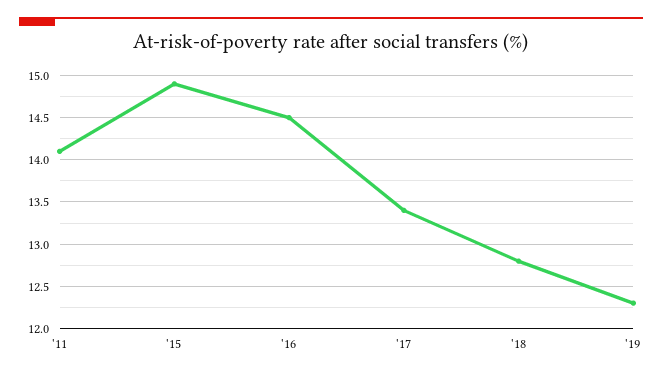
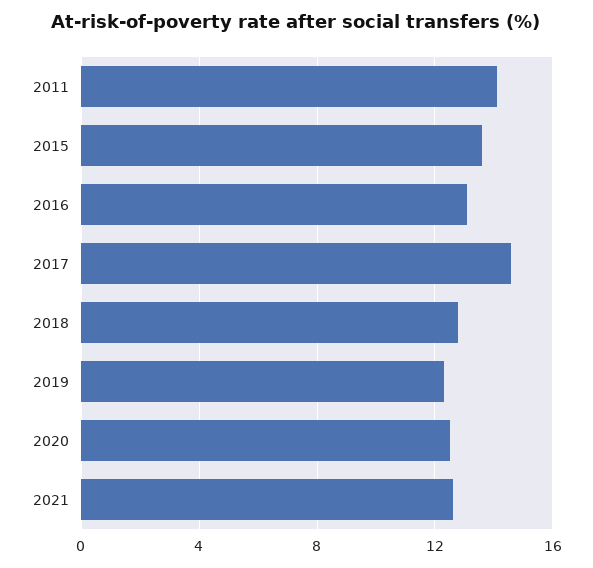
'15: 14.9 -> 13.5
'16: 14.5 -> 13
'17: 13.4 -> 14.5
2020: none -> 12.5
2021: none -> 12.5

